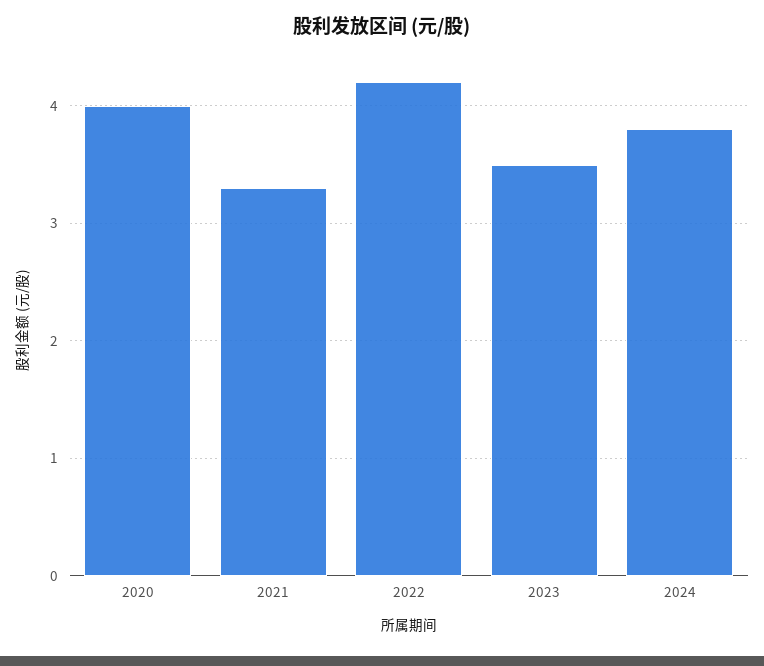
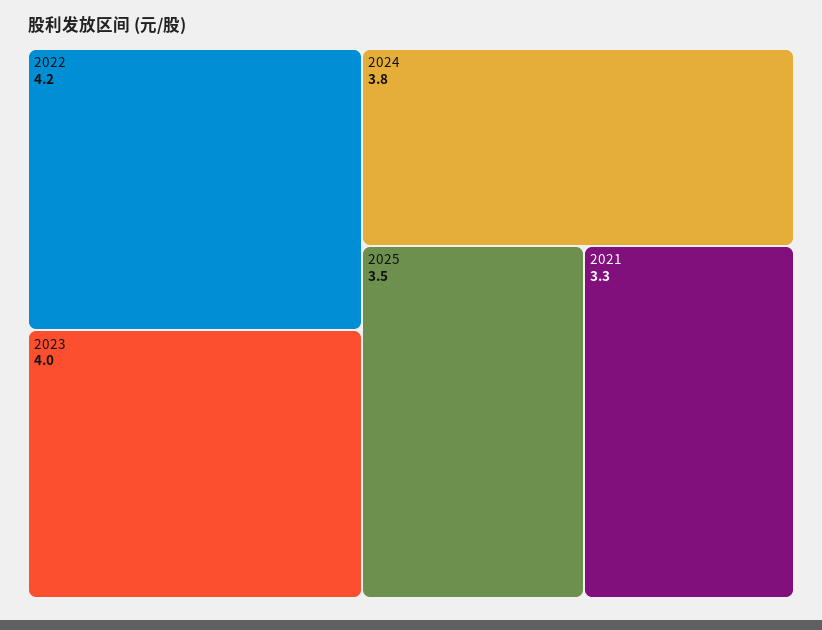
2020: 4 -> none
2023: 3.5 -> 4
2025: none -> 3.5

